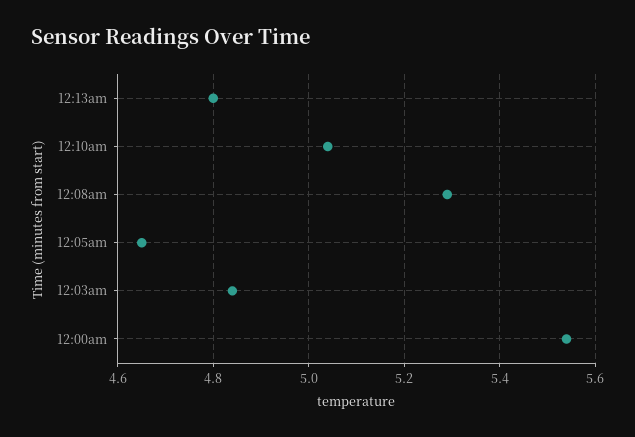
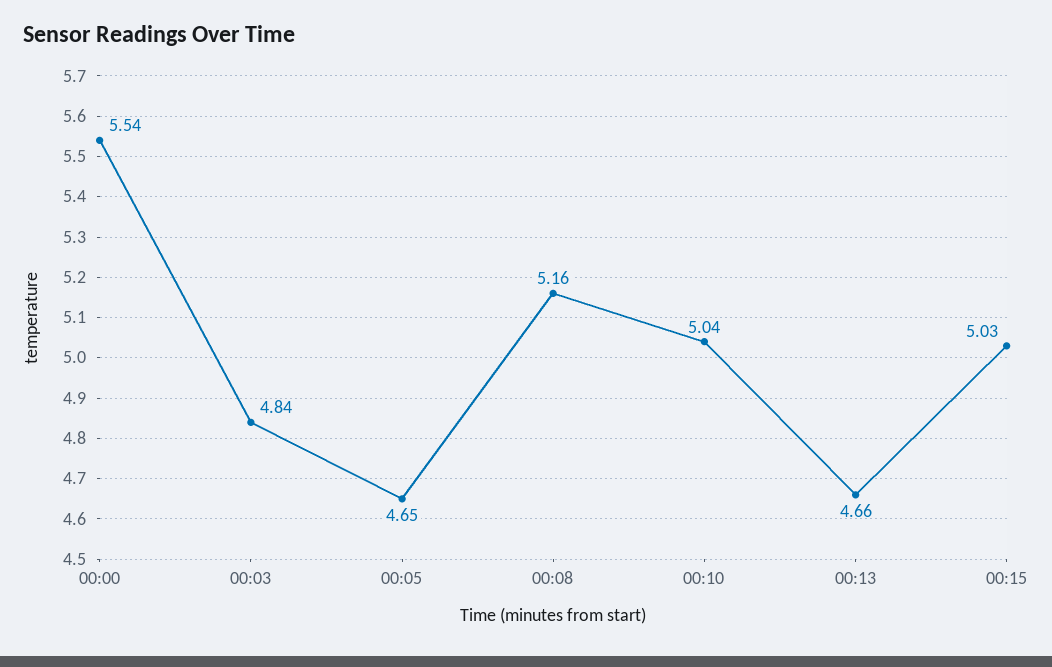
12:13am: 4.8 -> 4.66
12:08am: 5.3 -> 5.16
00:15: none -> 5.03

